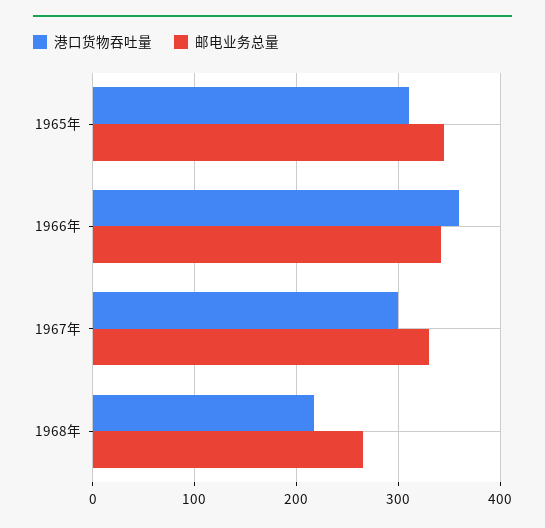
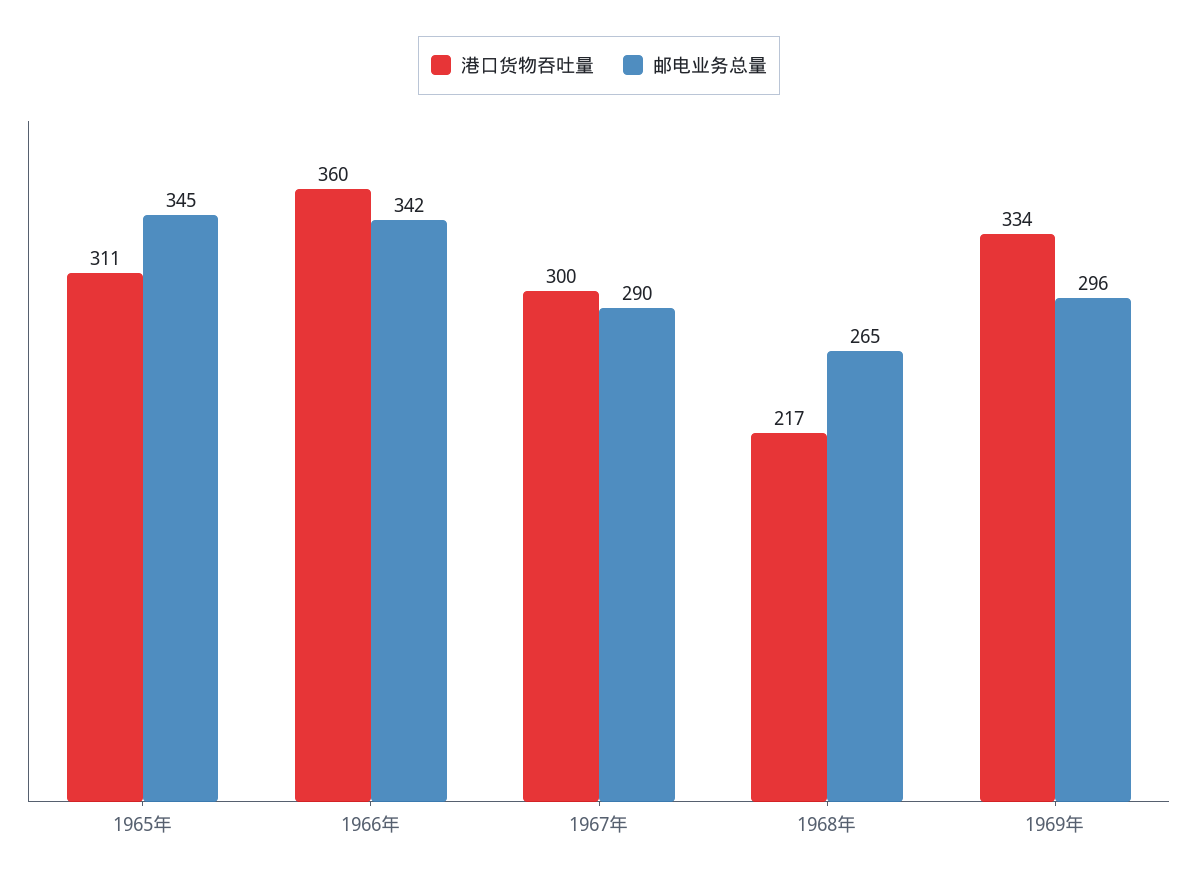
邮电业务总量, 1967年: 330 -> 290
港口货物吞吐量, 1969年: none -> 334
邮电业务总量, 1969年: none -> 296

